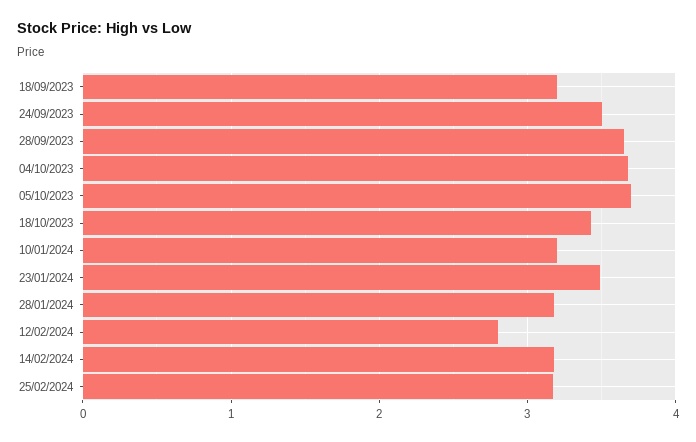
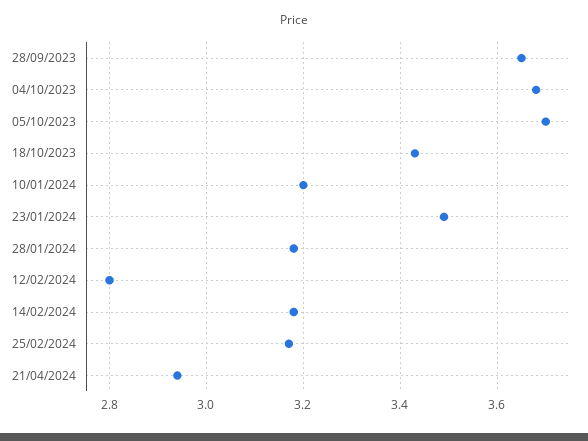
18/09/2023: 3.2 -> none
24/09/2023: 3.5 -> none
21/04/2024: none -> 2.95

